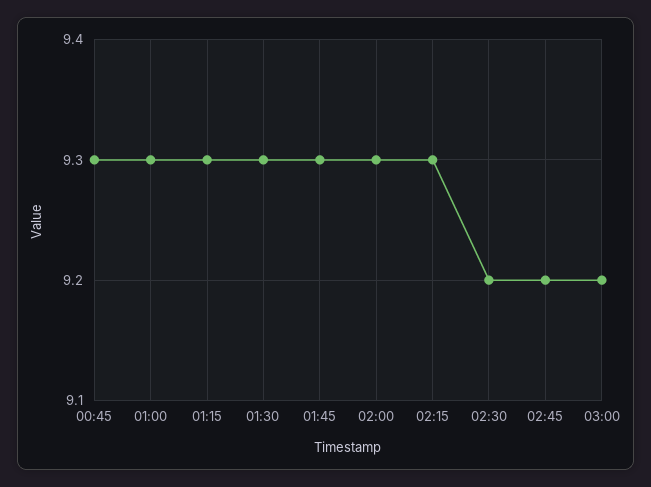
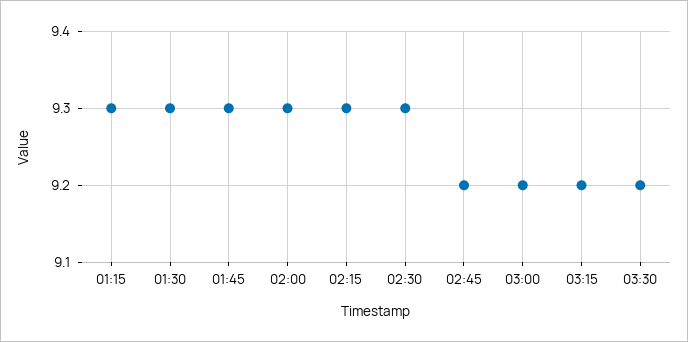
00:45: 9.3 -> none
01:00: 9.3 -> none
02:30: 9.2 -> 9.3
03:15: none -> 9.2
03:30: none -> 9.2

